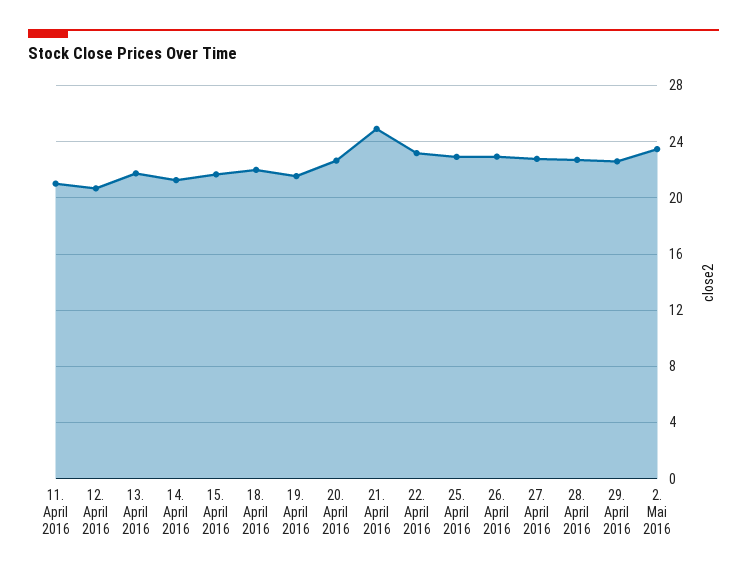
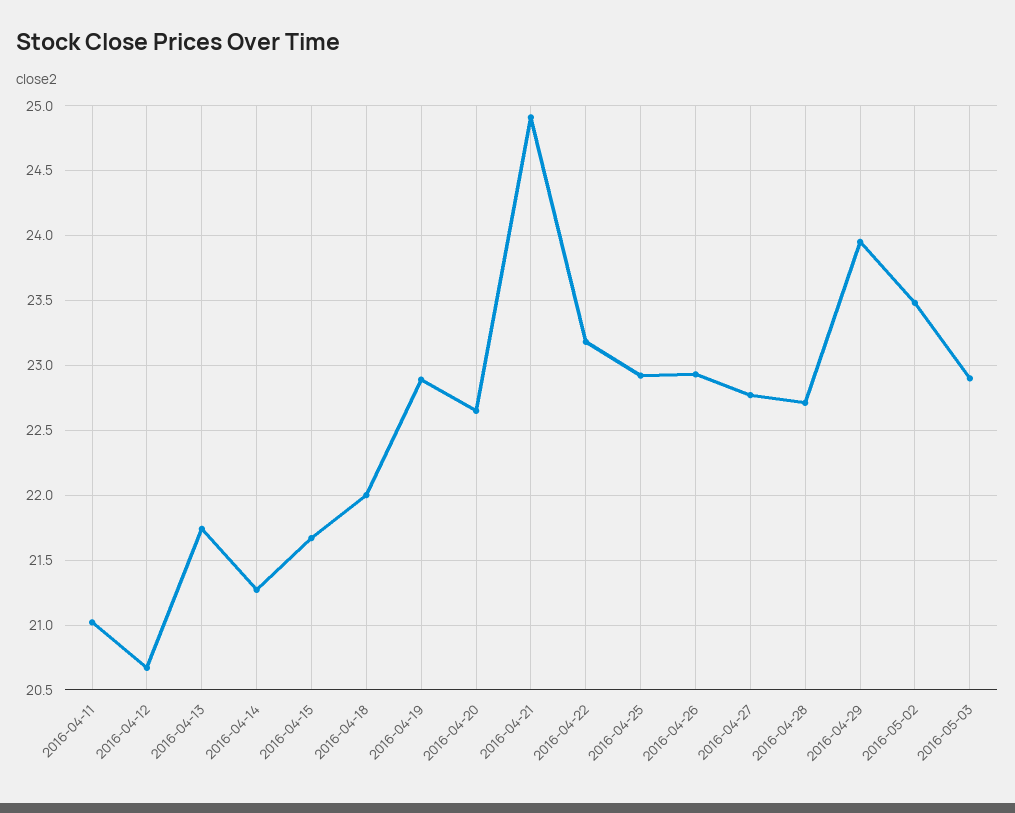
19. April 2016: 21.5 -> 22.9
29. April 2016: 22.5 -> 23.95
2016-05-03: none -> 22.9

